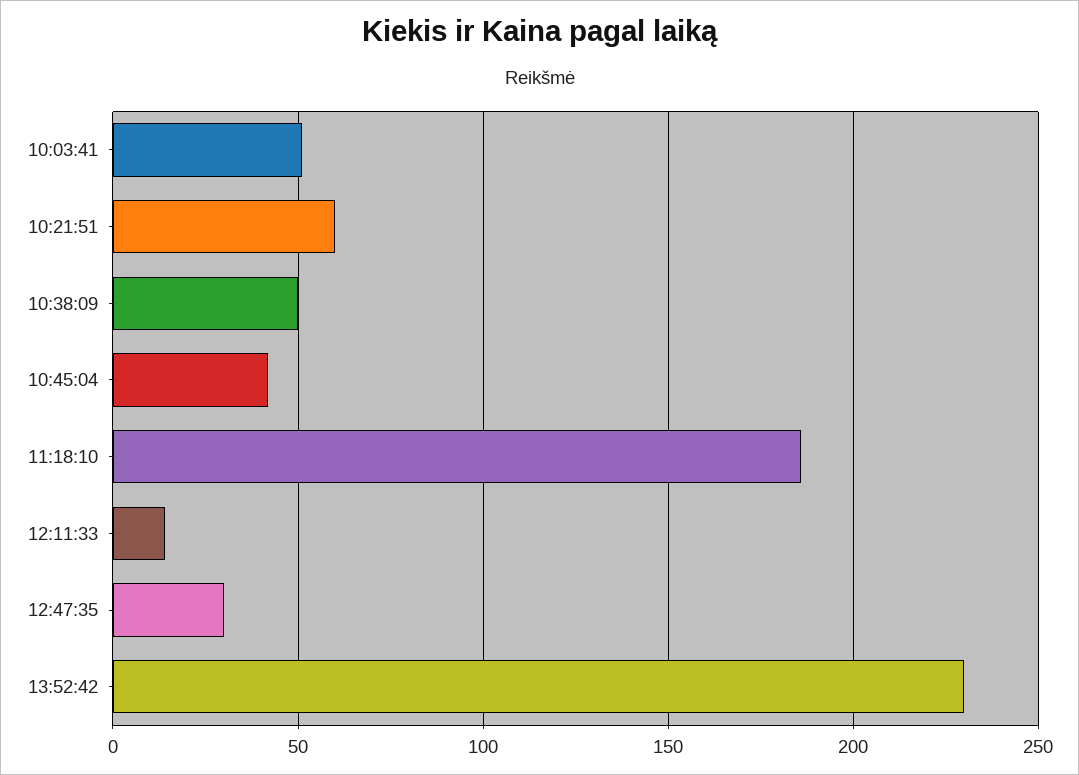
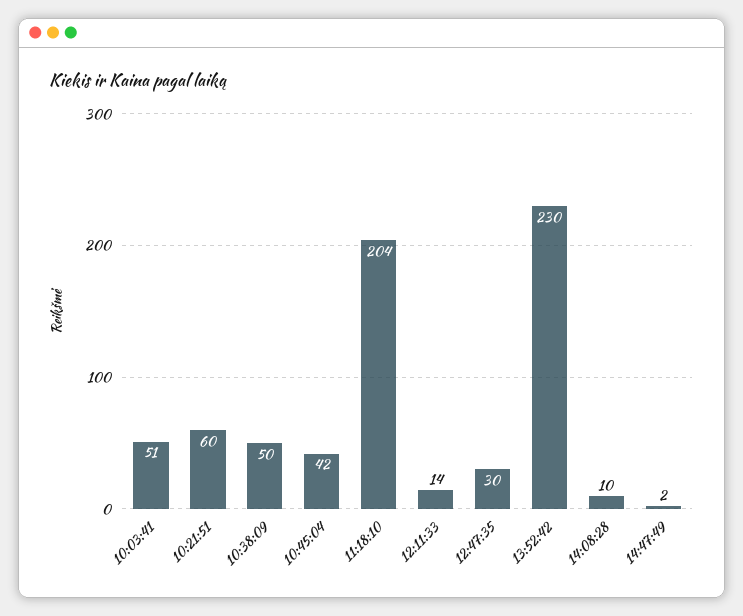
11:18:10: 185 -> 204
14:08:28: none -> 10
14:47:49: none -> 2

